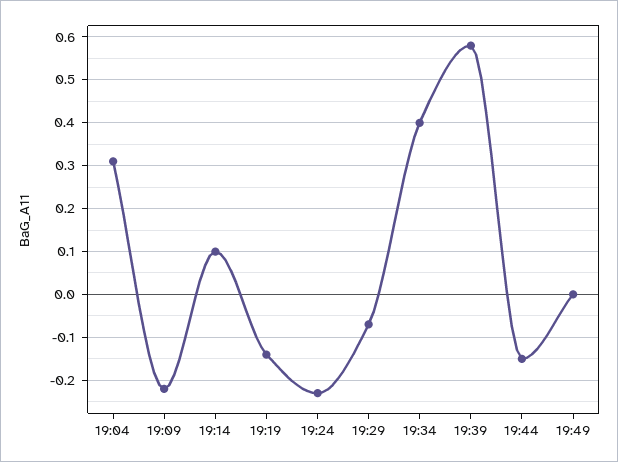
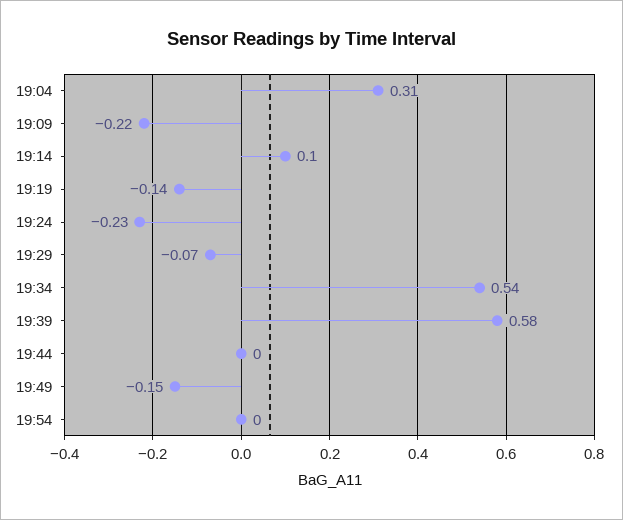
19:34: 0.4 -> 0.54
19:44: -0.15 -> 0
19:49: 0 -> -0.15
19:54: none -> 0

